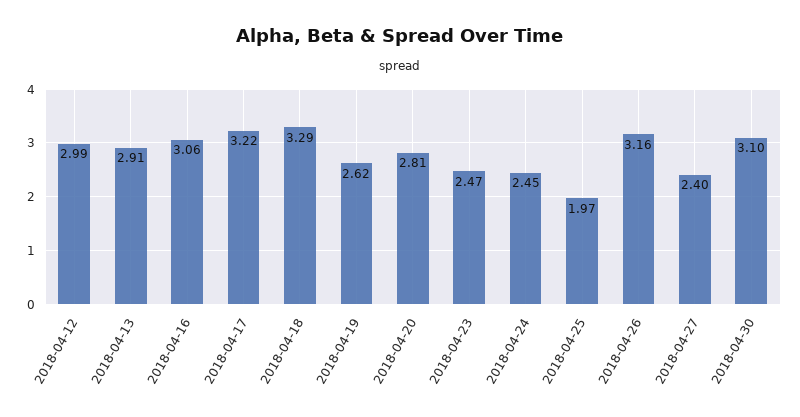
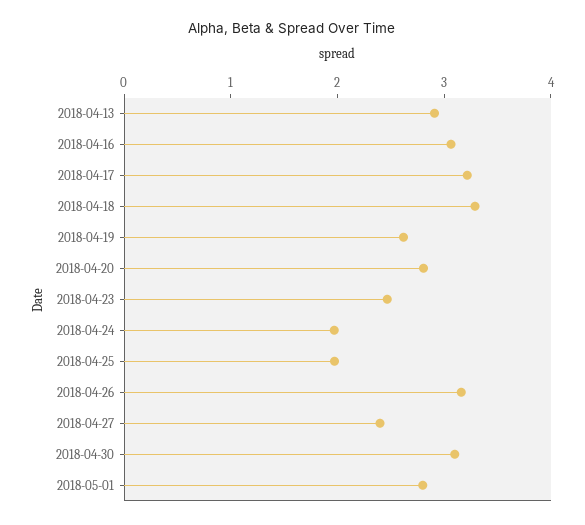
2018-04-12: 2.99 -> none
2018-04-24: 2.45 -> 2
2018-05-01: none -> 2.8

